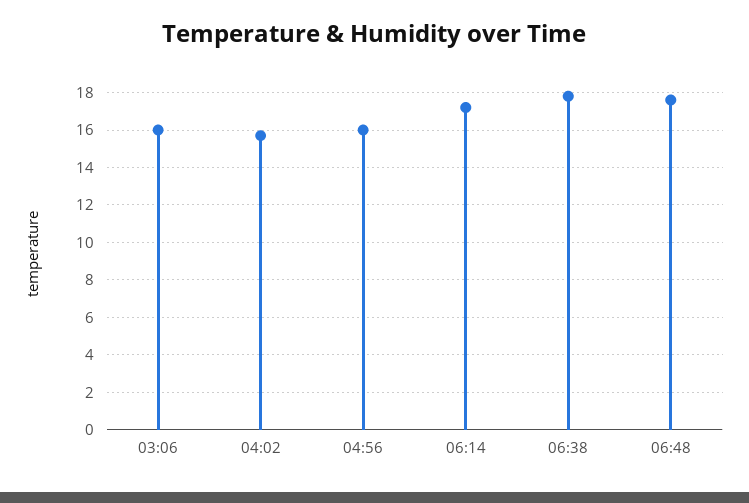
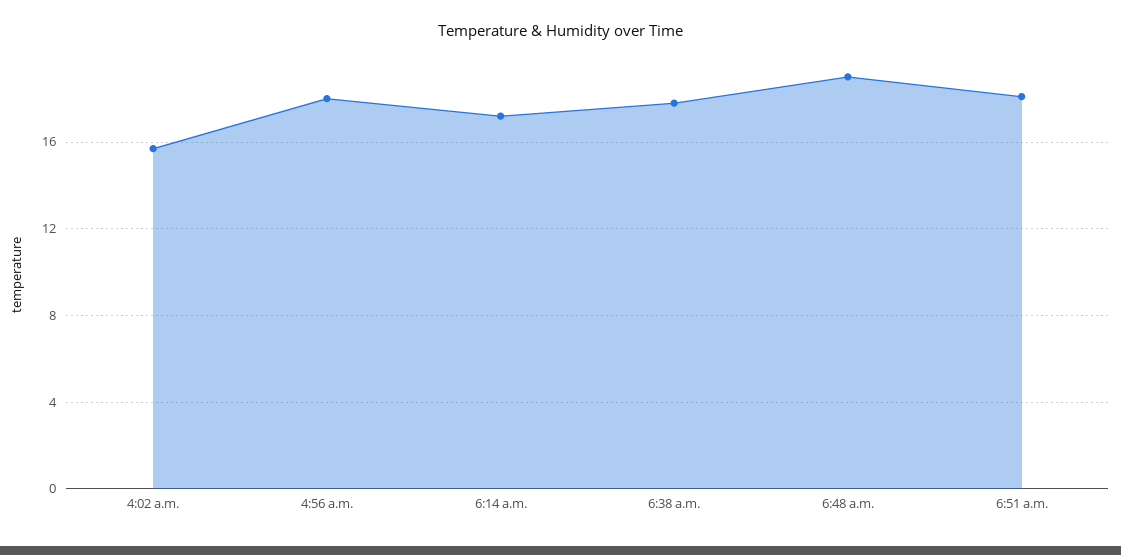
03:06: 16 -> none
04:56: 16 -> 18
06:48: 17.5 -> 19
6:51 a.m.: none -> 18

